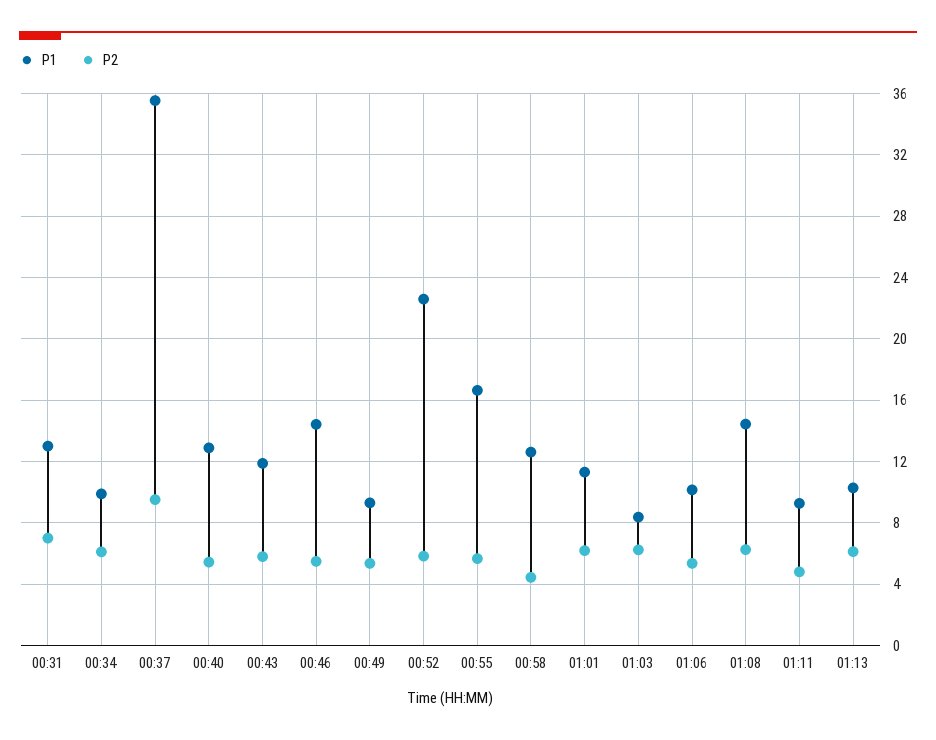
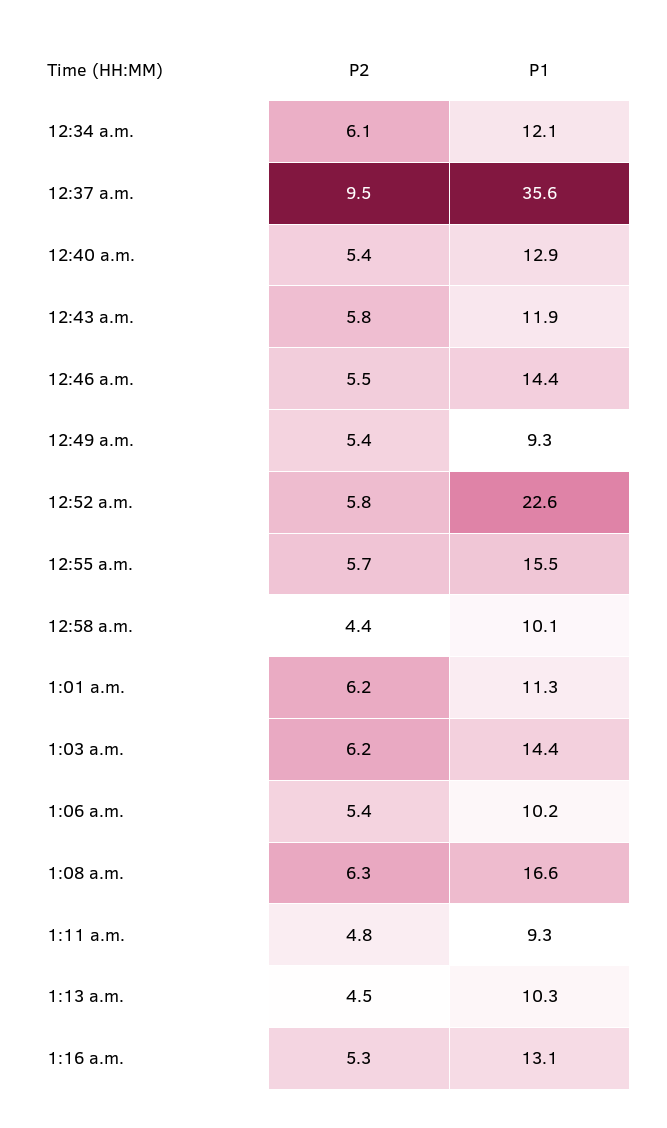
P1, 00:31: 13 -> none
P2, 00:31: 7 -> none
P1, 00:34: 10 -> 12.1
P1, 00:55: 16.5 -> 15.5
P1, 00:58: 12.5 -> 10.1
P1, 01:03: 8.5 -> 14.4
P1, 01:08: 14.5 -> 16.6
P2, 01:13: 6 -> 4.5
P2, 1:16 a.m.: none -> 5.3
P1, 1:16 a.m.: none -> 13.1

